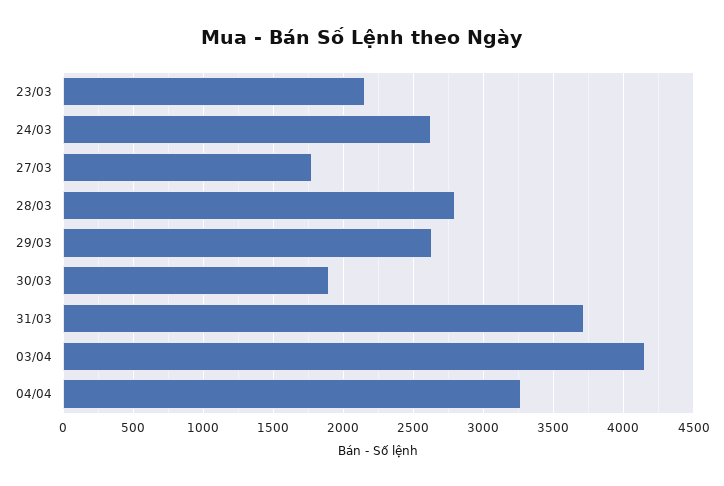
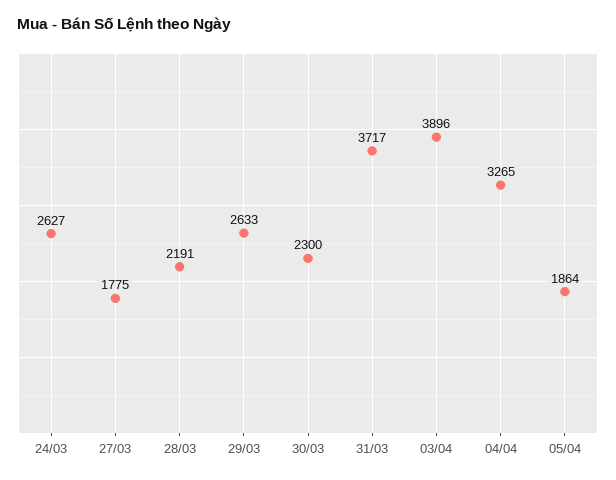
23/03: 2150 -> none
28/03: 2800 -> 2191
30/03: 1900 -> 2300
03/04: 4150 -> 3896
05/04: none -> 1864

